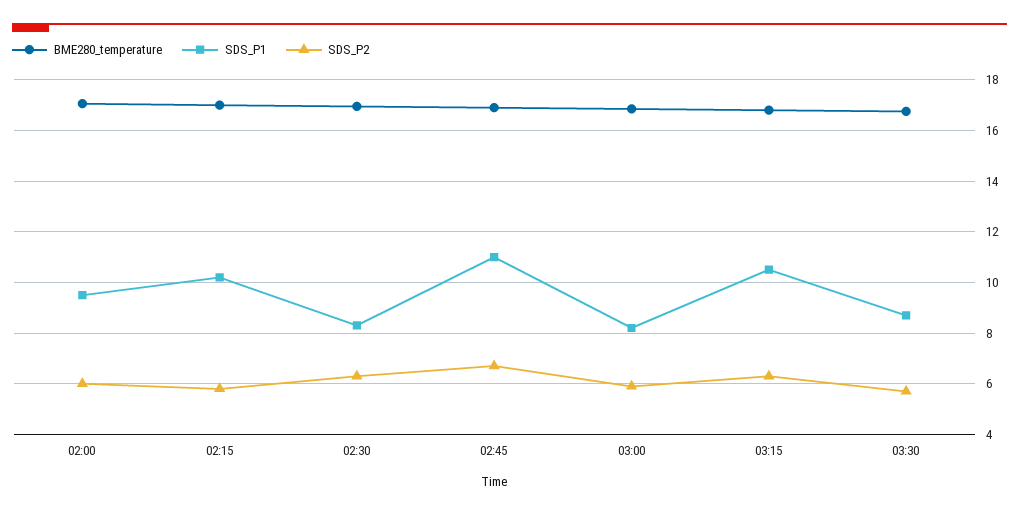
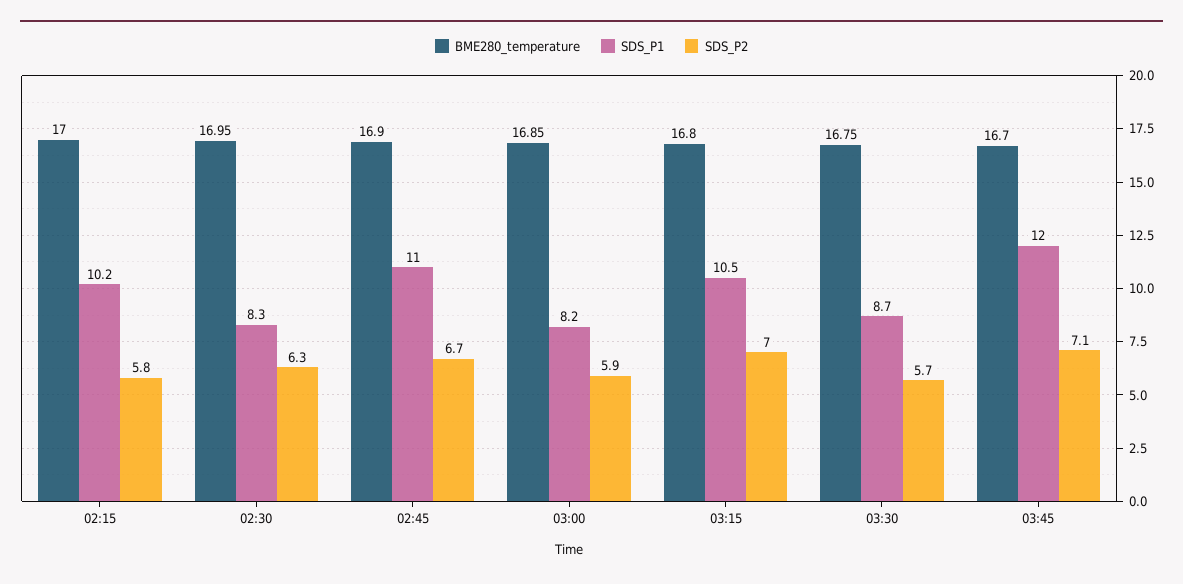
BME280_temperature, 02:00: 17 -> none
SDS_P1, 02:00: 9.5 -> none
SDS_P2, 02:00: 6 -> none
SDS_P2, 03:15: 6.25 -> 7
BME280_temperature, 03:45: none -> 16.7
SDS_P1, 03:45: none -> 12
SDS_P2, 03:45: none -> 7.1

